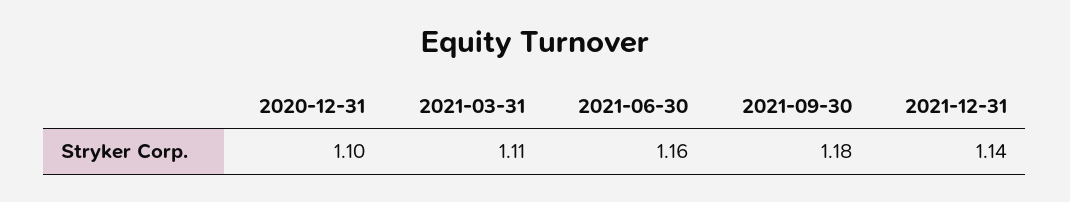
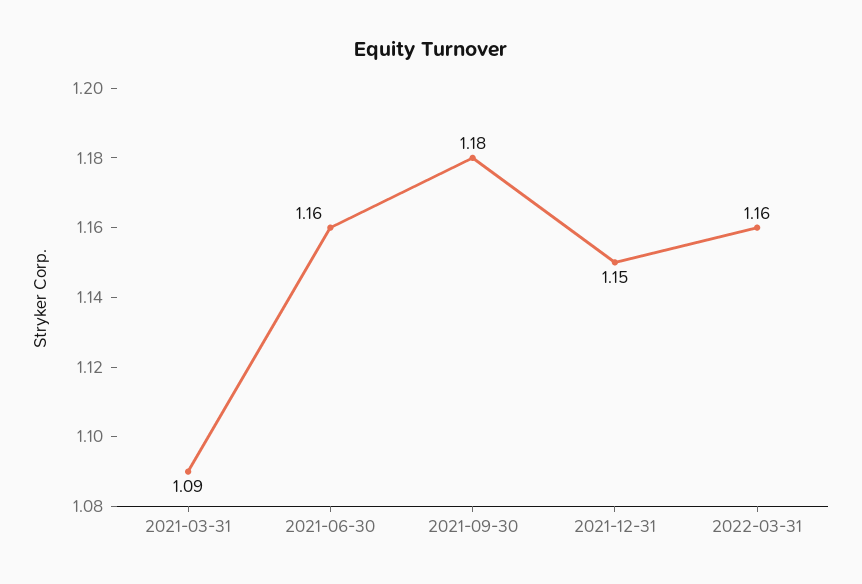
2020-12-31: 1.1 -> none
2021-03-31: 1.11 -> 1.09
2021-12-31: 1.14 -> 1.15
2022-03-31: none -> 1.16

